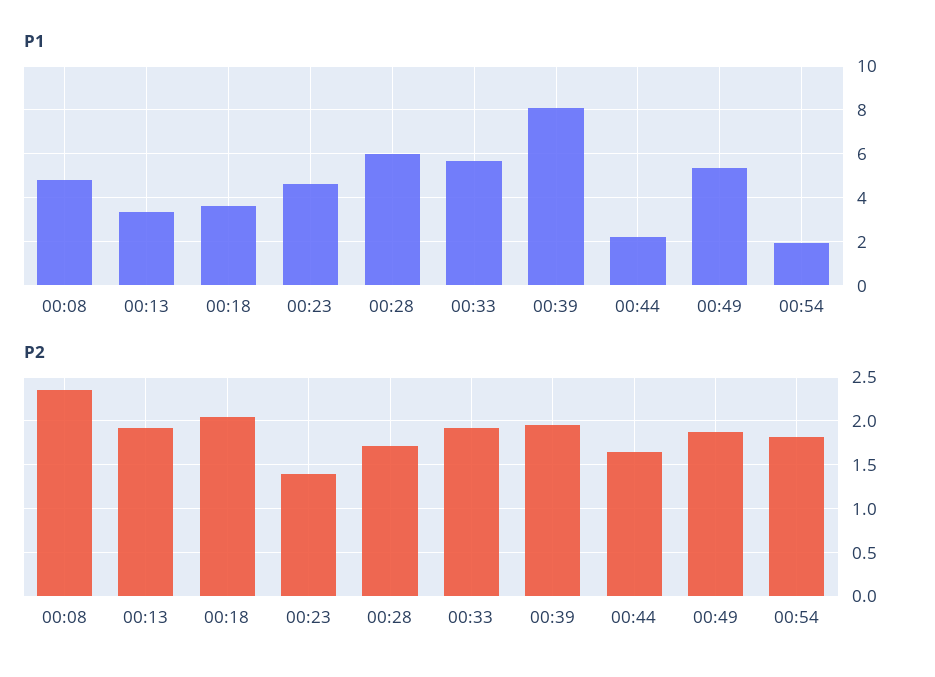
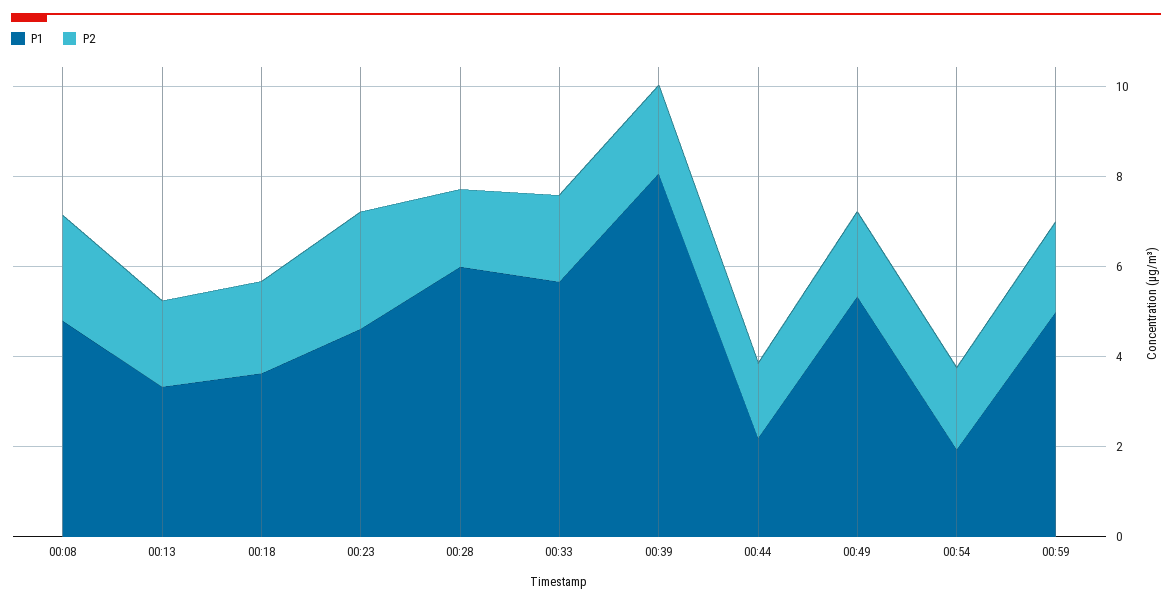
P2, 00:23: 1.4 -> 2.5
P1, 00:59: none -> 5
P2, 00:59: none -> 2

